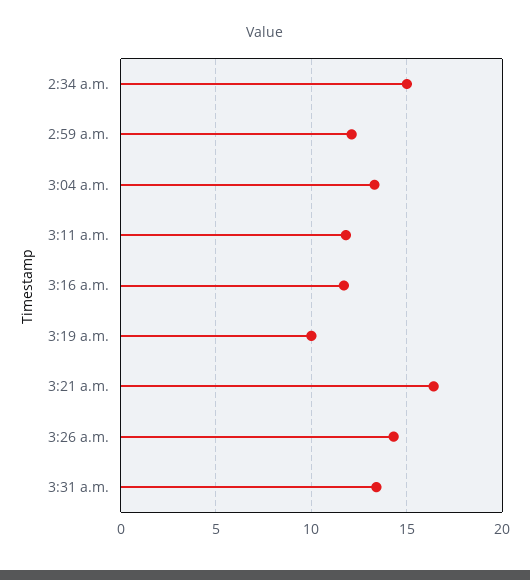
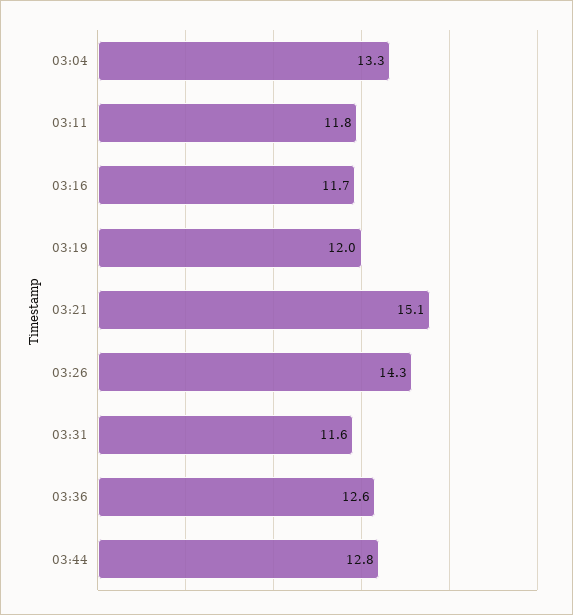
2:34 a.m.: 15 -> none
2:59 a.m.: 12 -> none
3:19 a.m.: 10 -> 12
3:21 a.m.: 16.5 -> 15.1
3:31 a.m.: 13.5 -> 11.6
03:36: none -> 12.6
03:44: none -> 12.8

